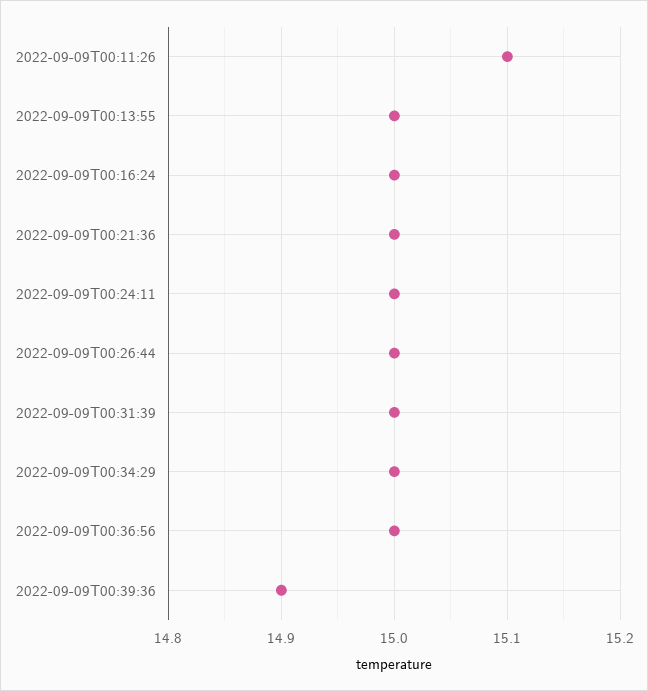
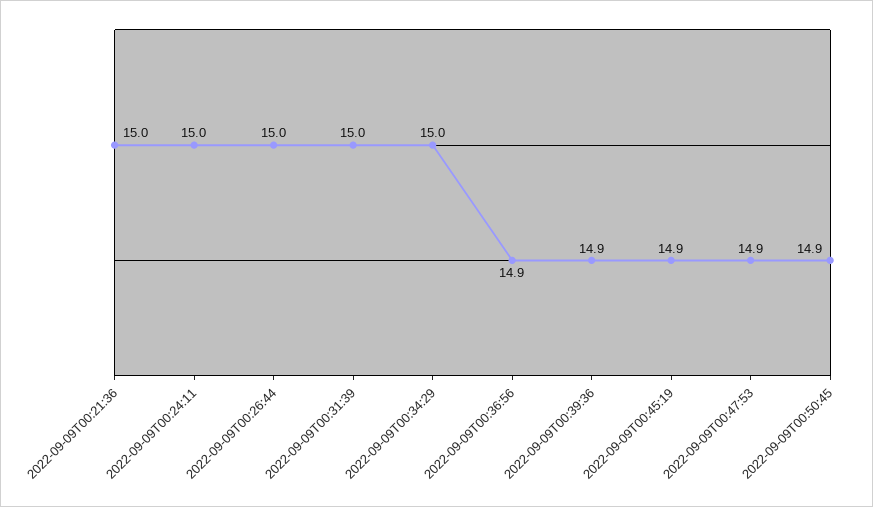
2022-09-09T00:11:26: 15.1 -> none
2022-09-09T00:13:55: 15 -> none
2022-09-09T00:16:24: 15 -> none
2022-09-09T00:36:56: 15 -> 14.9
2022-09-09T00:45:19: none -> 14.9
2022-09-09T00:47:53: none -> 14.9
2022-09-09T00:50:45: none -> 14.9

